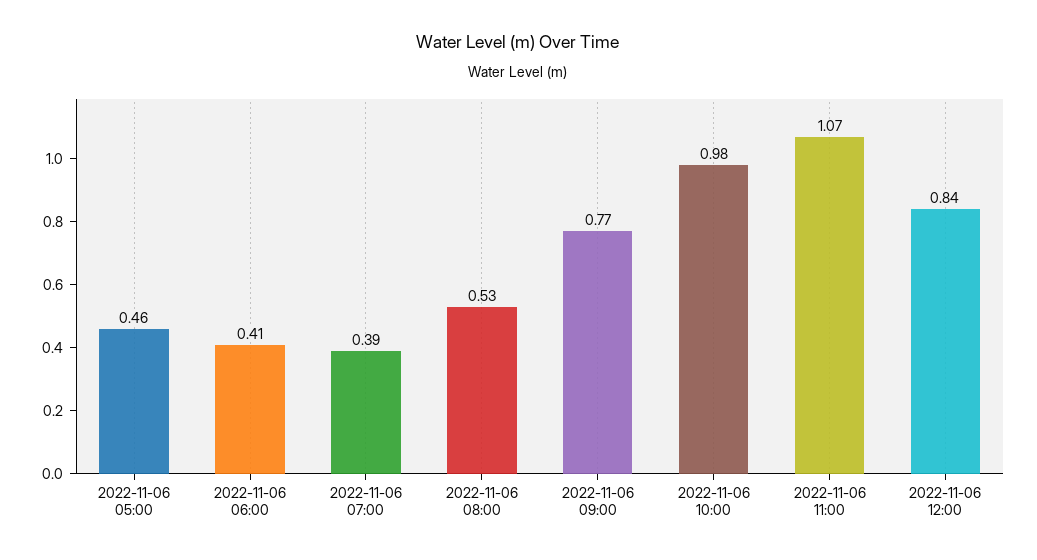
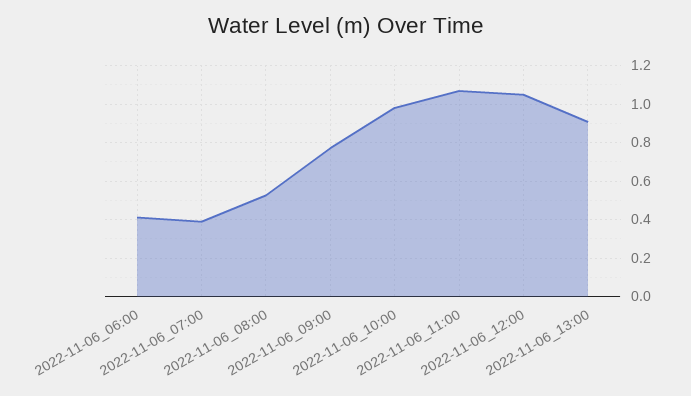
2022-11-06 05:00: 0.46 -> none
2022-11-06 12:00: 0.84 -> 1.05
2022-11-06_13:00: none -> 0.9

